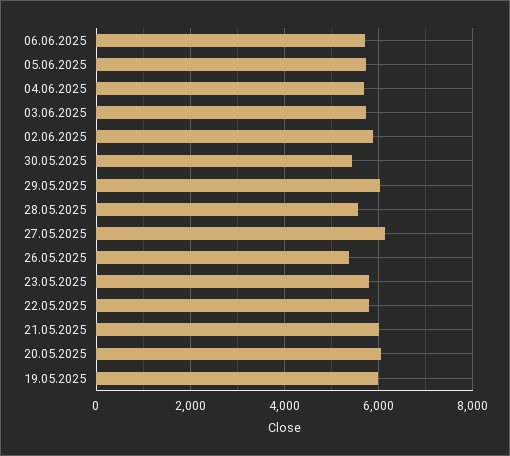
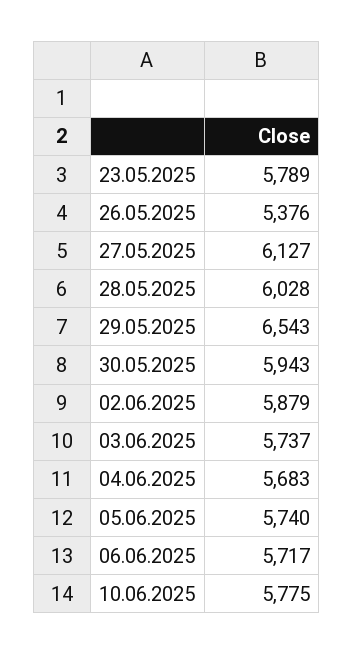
30.05.2025: 5400 -> 5943
29.05.2025: 6000 -> 6543
28.05.2025: 5600 -> 6028
22.05.2025: 5800 -> none
21.05.2025: 6000 -> none
20.05.2025: 6000 -> none
19.05.2025: 6000 -> none
10.06.2025: none -> 5775

